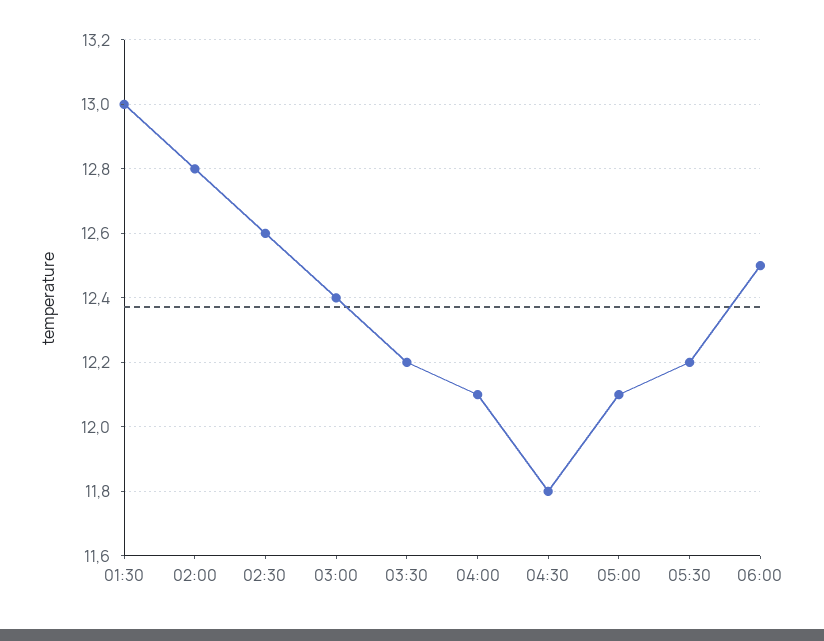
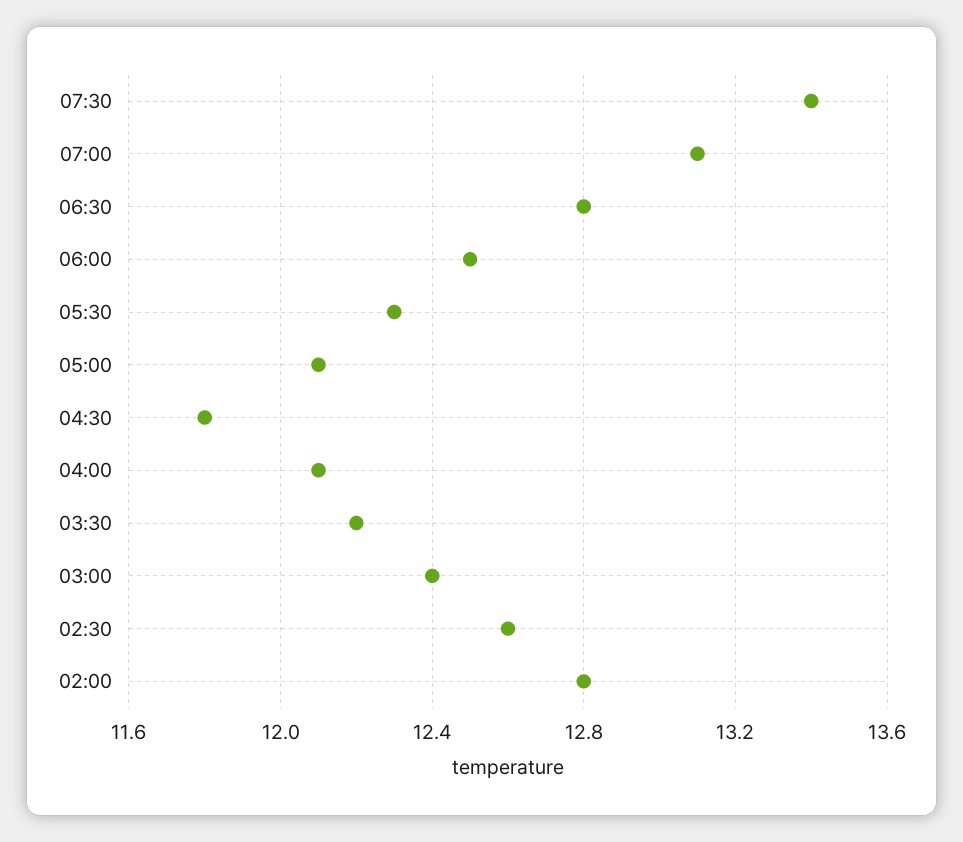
01:30: 13 -> none
05:30: 12.2 -> 12.3
07:30: none -> 13.4
07:00: none -> 13.1
06:30: none -> 12.8

